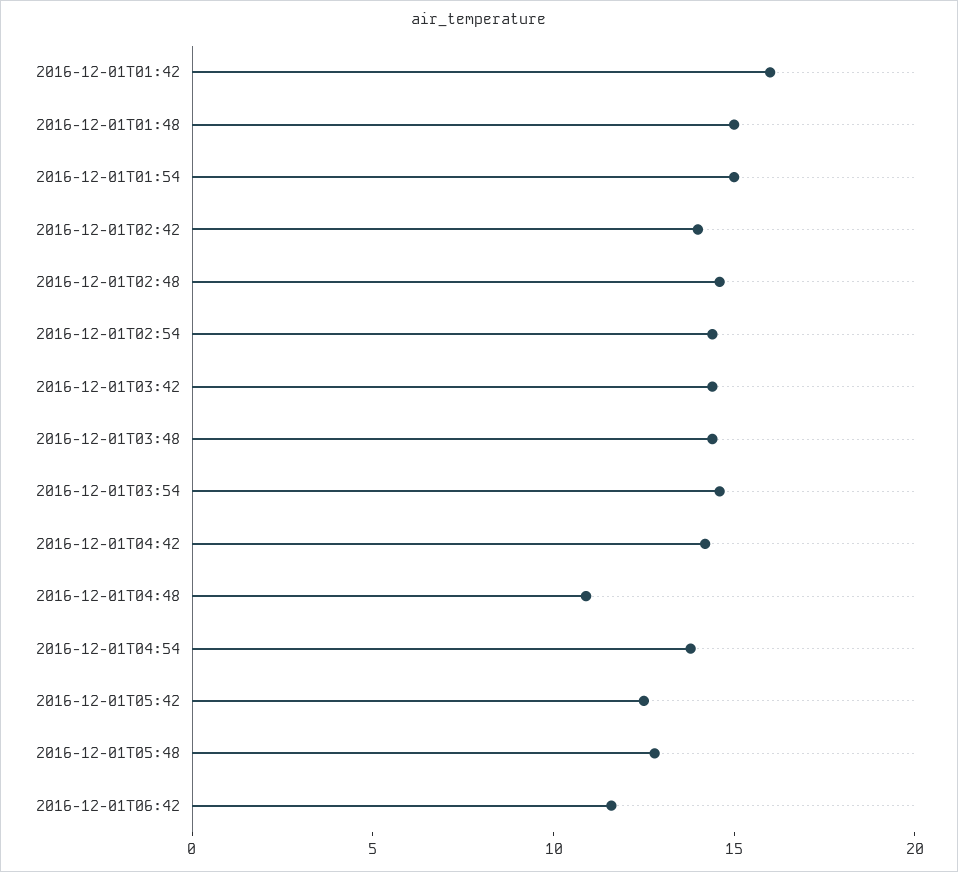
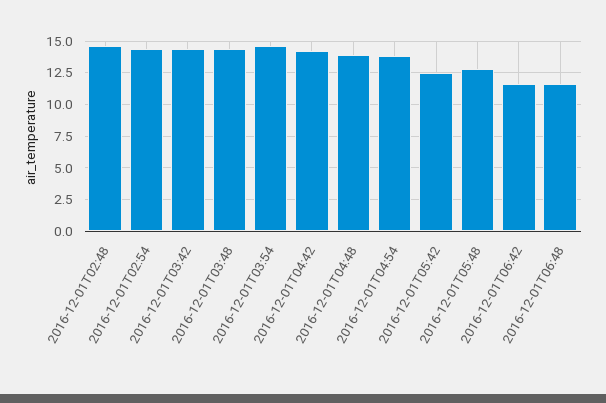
2016-12-01T01:42: 16 -> none
2016-12-01T01:48: 15 -> none
2016-12-01T01:54: 15 -> none
2016-12-01T02:42: 14 -> none
2016-12-01T04:48: 11 -> 14
2016-12-01T06:48: none -> 11.5

